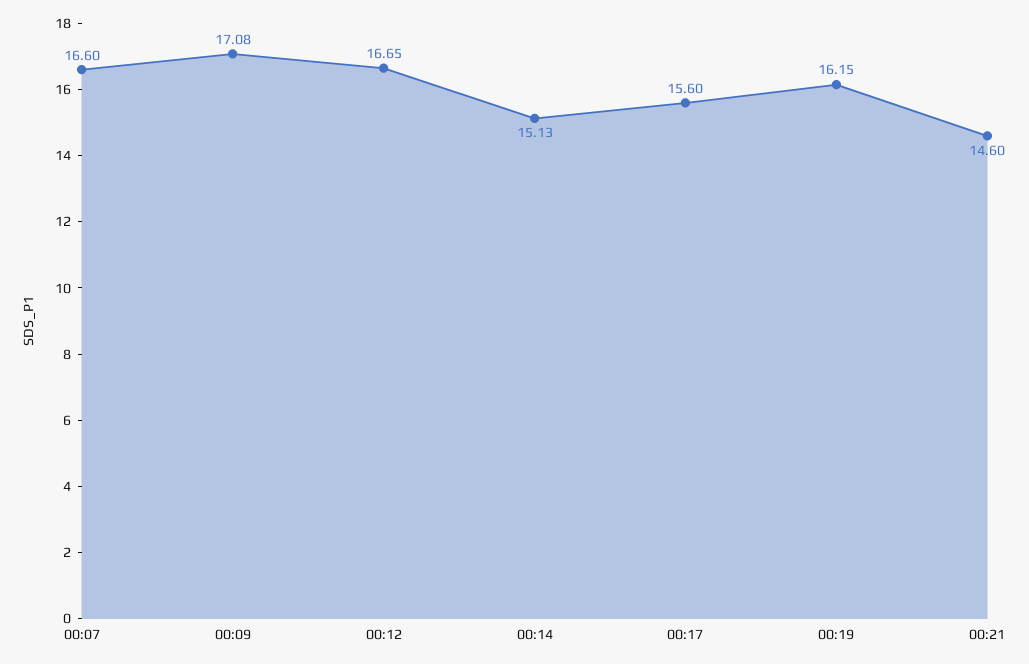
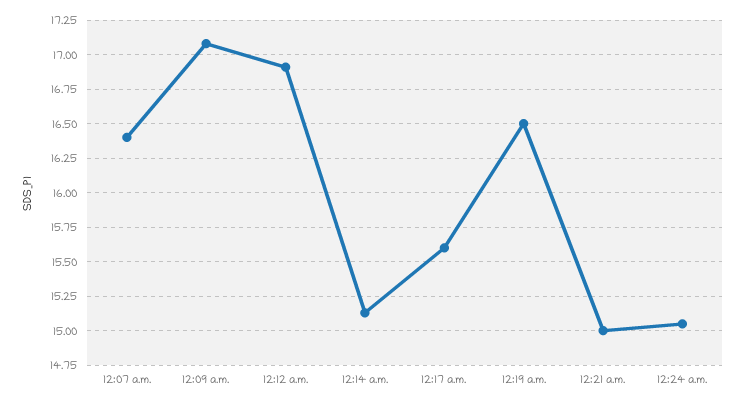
00:07: 16.6 -> 16.4
00:12: 16.65 -> 16.9
00:19: 16.15 -> 16.5
00:21: 14.6 -> 15
12:24 a.m.: none -> 15.05

